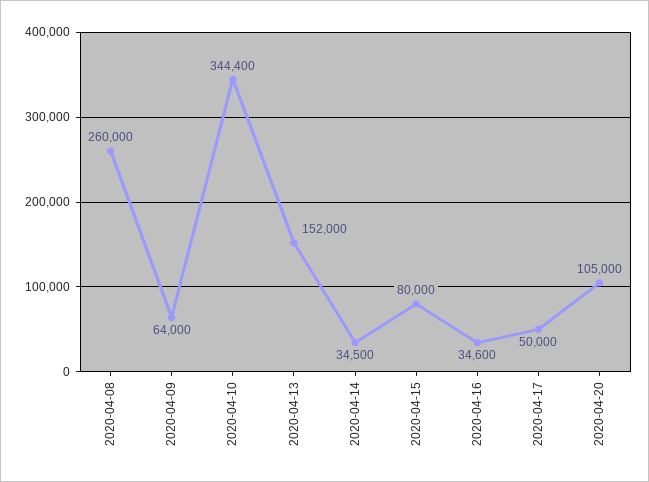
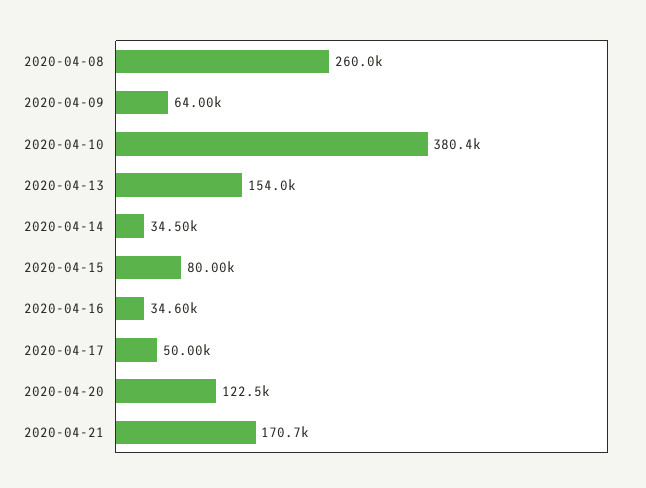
2020-04-10: 344400 -> 380400
2020-04-13: 152000 -> 154000
2020-04-20: 105000 -> 122500
2020-04-21: none -> 170700

